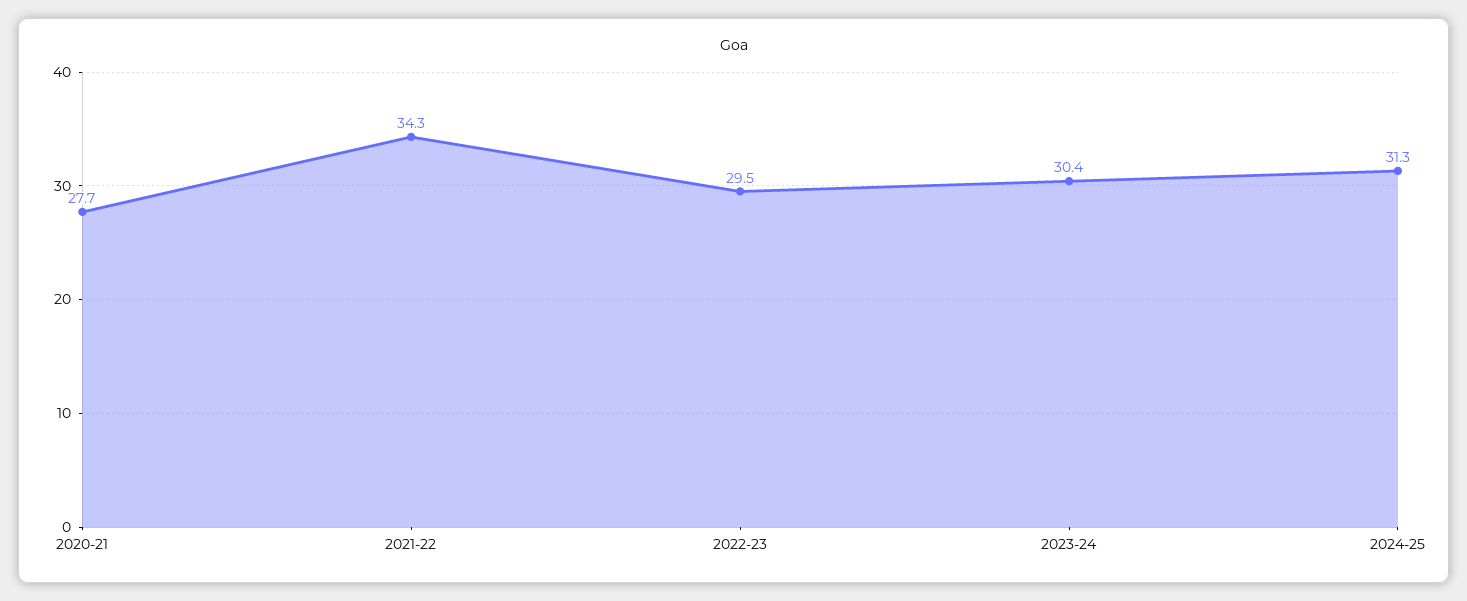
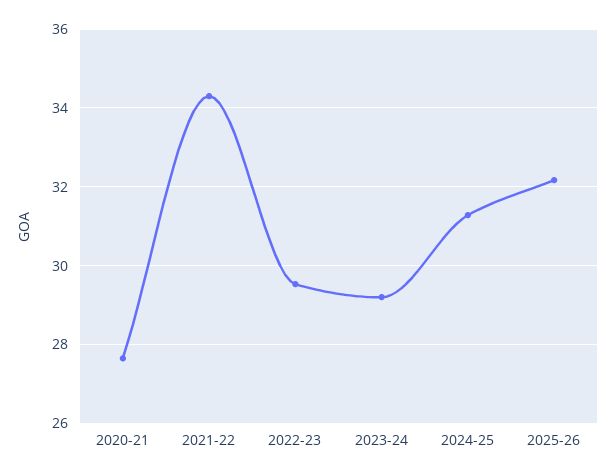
2023-24: 30.4 -> 29.2
2025-26: none -> 32.2

